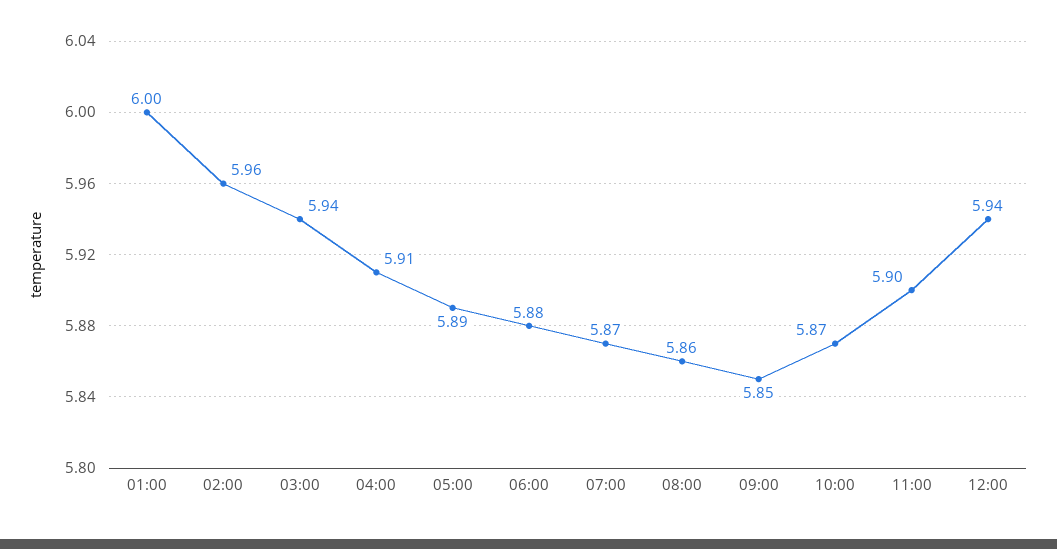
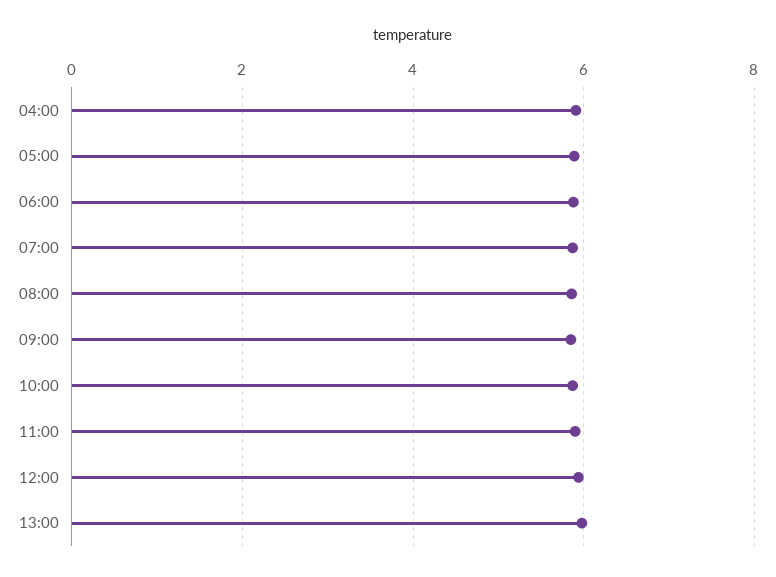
01:00: 6 -> none
02:00: 5.96 -> none
03:00: 5.94 -> none
13:00: none -> 6

